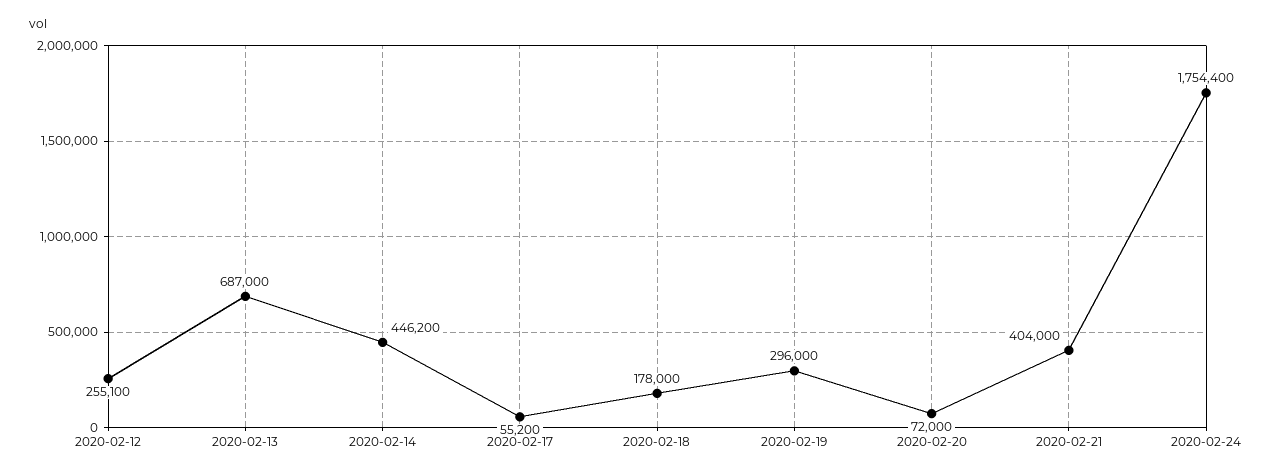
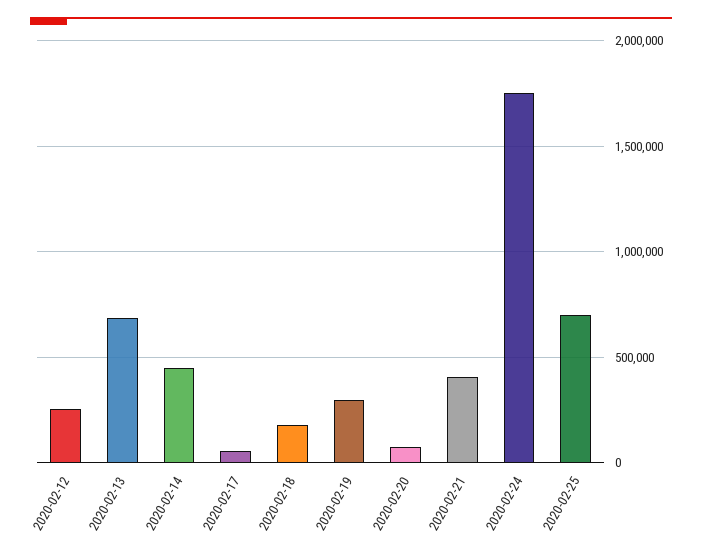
2020-02-25: none -> 700000

